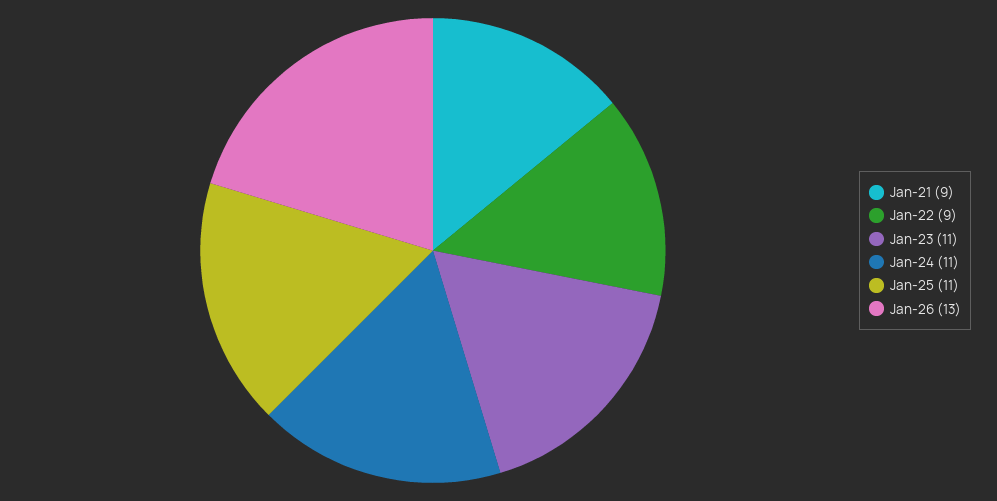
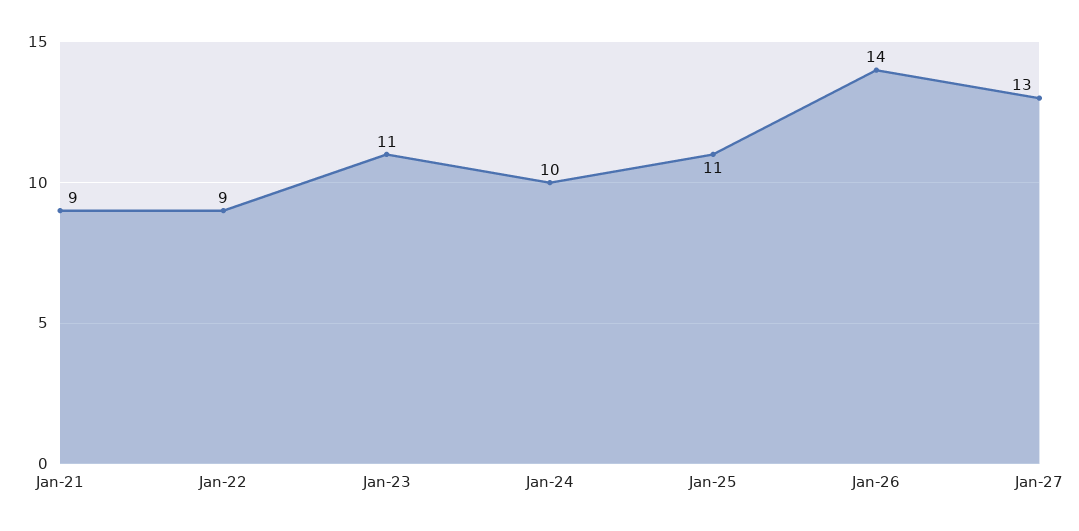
Jan-24: 11 -> 10
Jan-26: 13 -> 14
Jan-27: none -> 13

